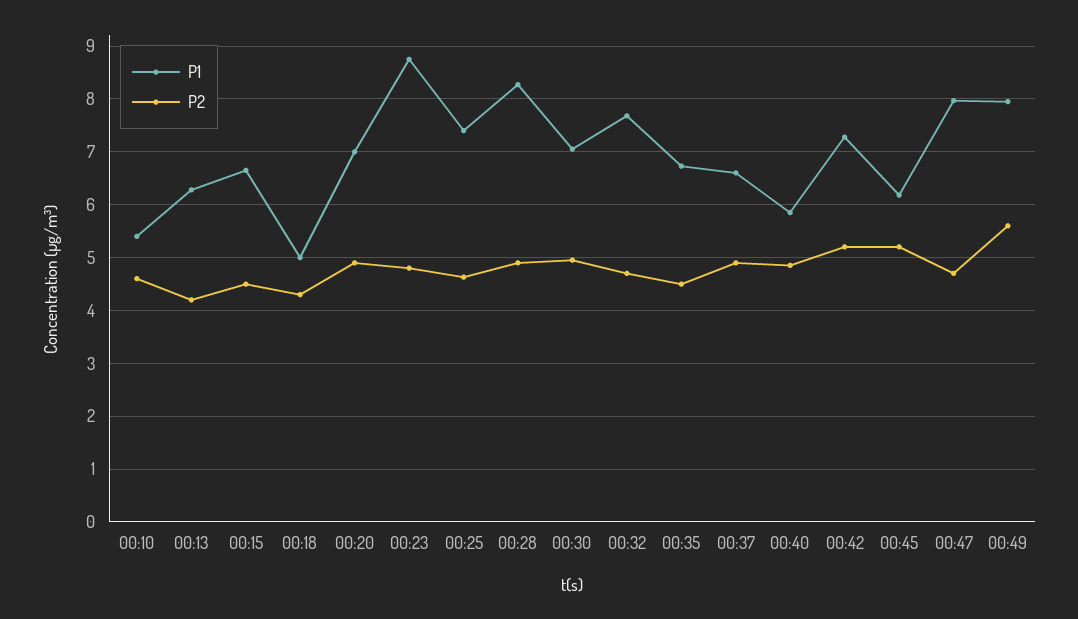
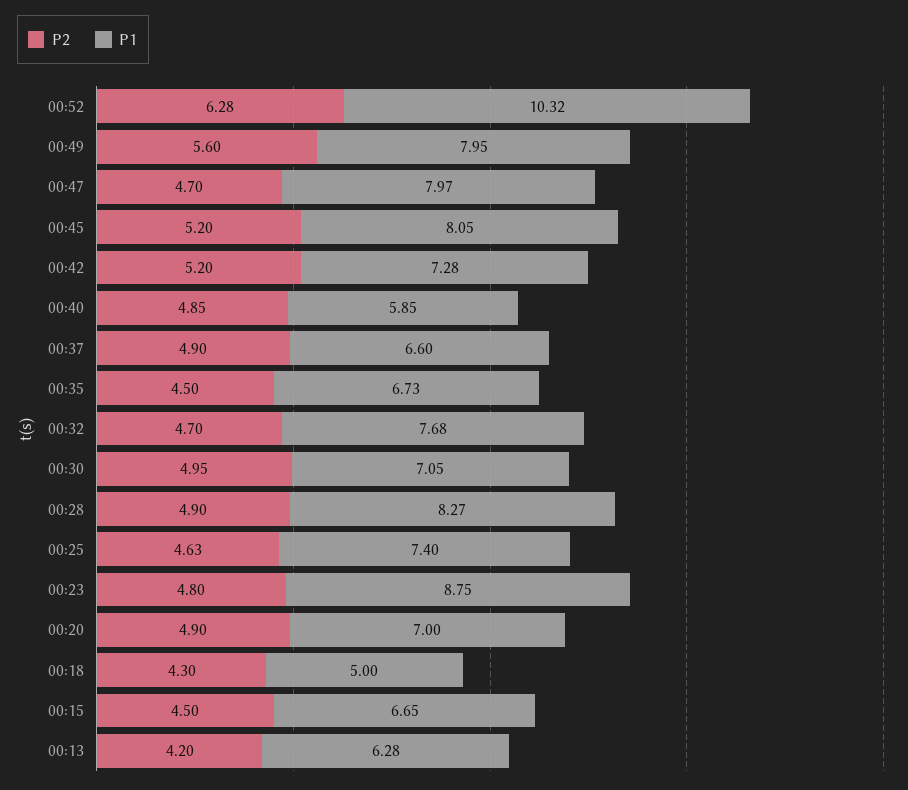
P1, 00:10: 5.4 -> none
P2, 00:10: 4.6 -> none
P1, 00:45: 6.2 -> 8.05
P2, 00:52: none -> 6.28
P1, 00:52: none -> 10.32

